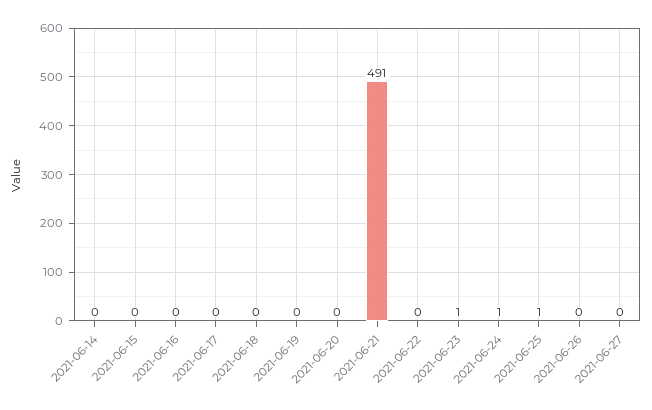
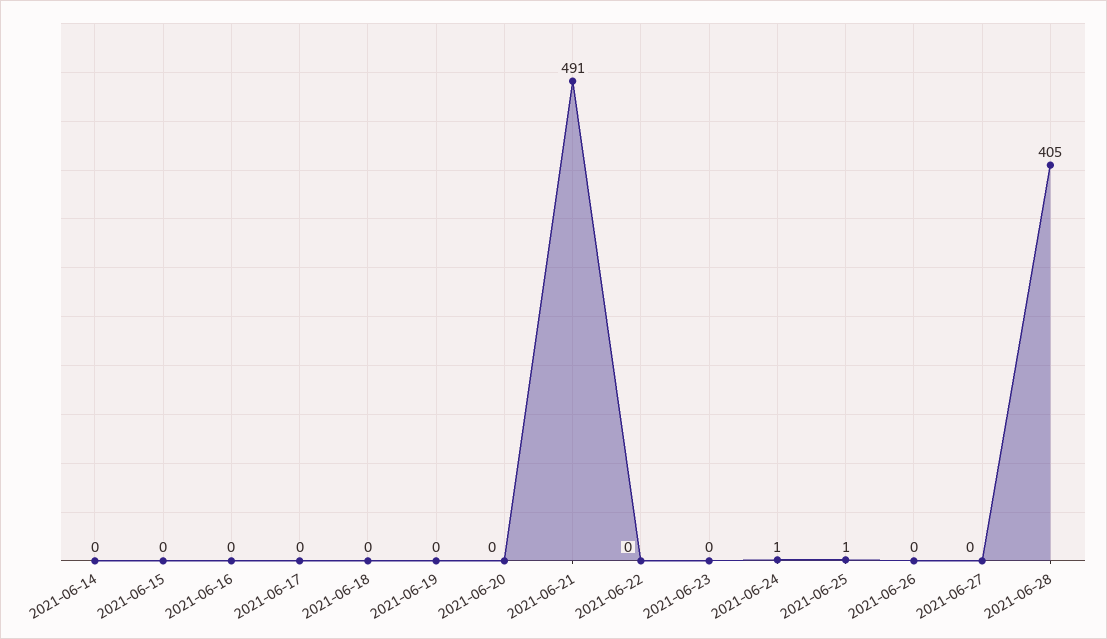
2021-06-23: 1 -> 0
2021-06-28: none -> 405

